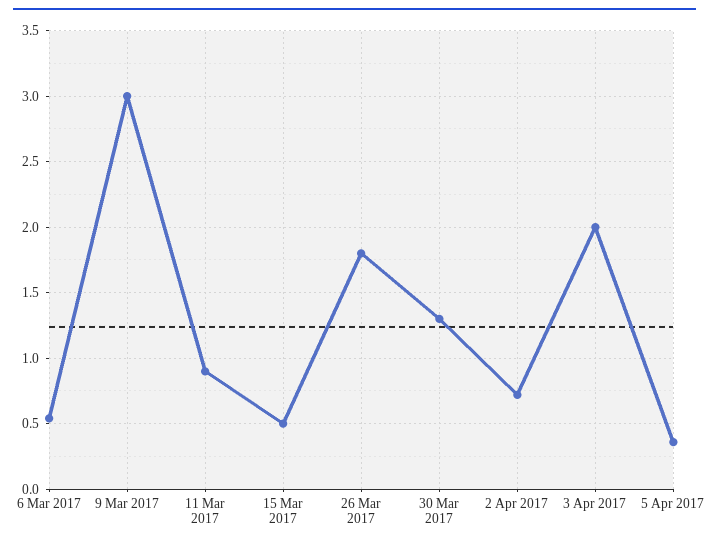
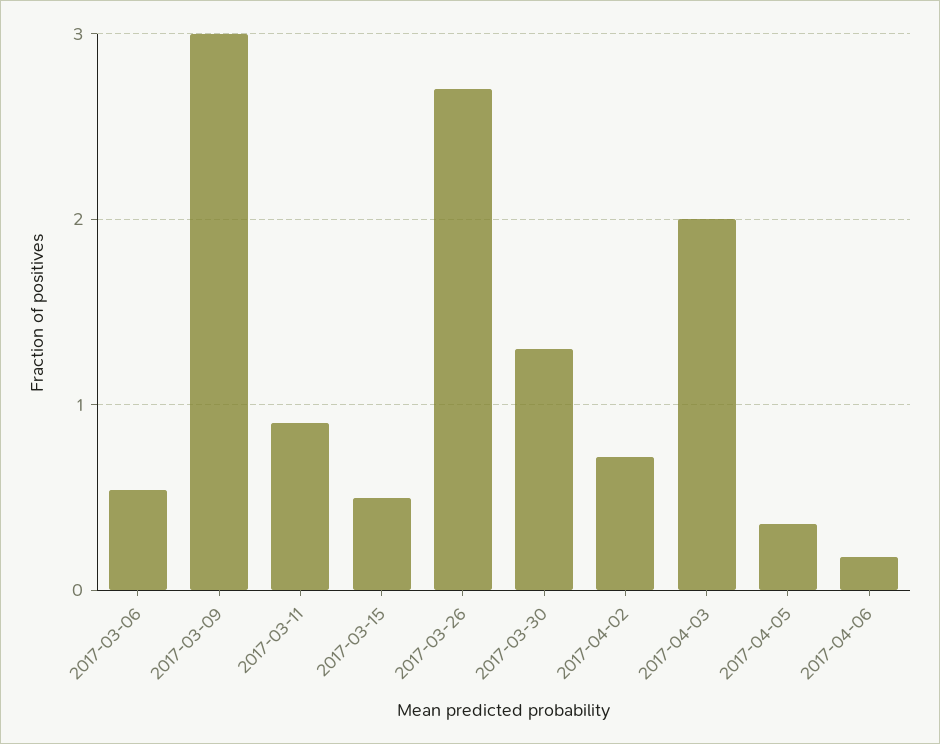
26 Mar 2017: 1.8 -> 2.7
2017-04-06: none -> 0.2

